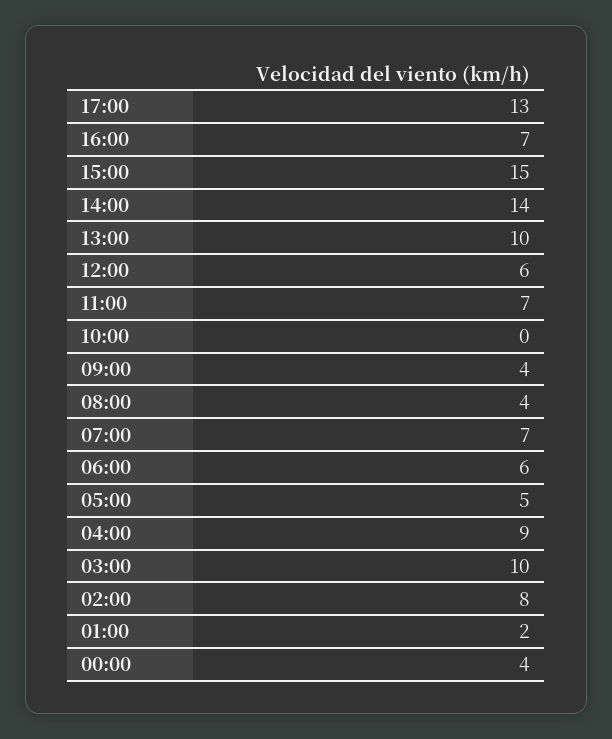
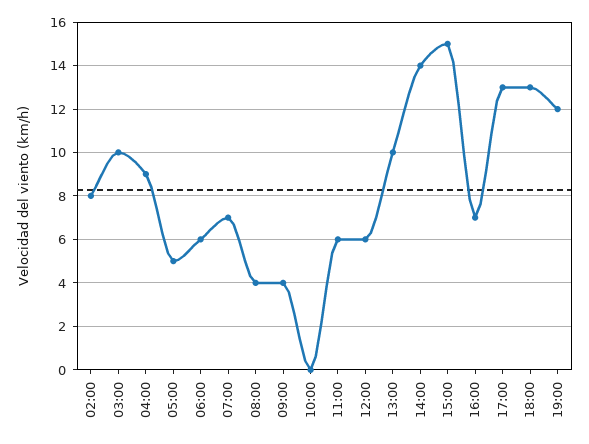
11:00: 7 -> 6
01:00: 2 -> none
00:00: 4 -> none
18:00: none -> 13
19:00: none -> 12

